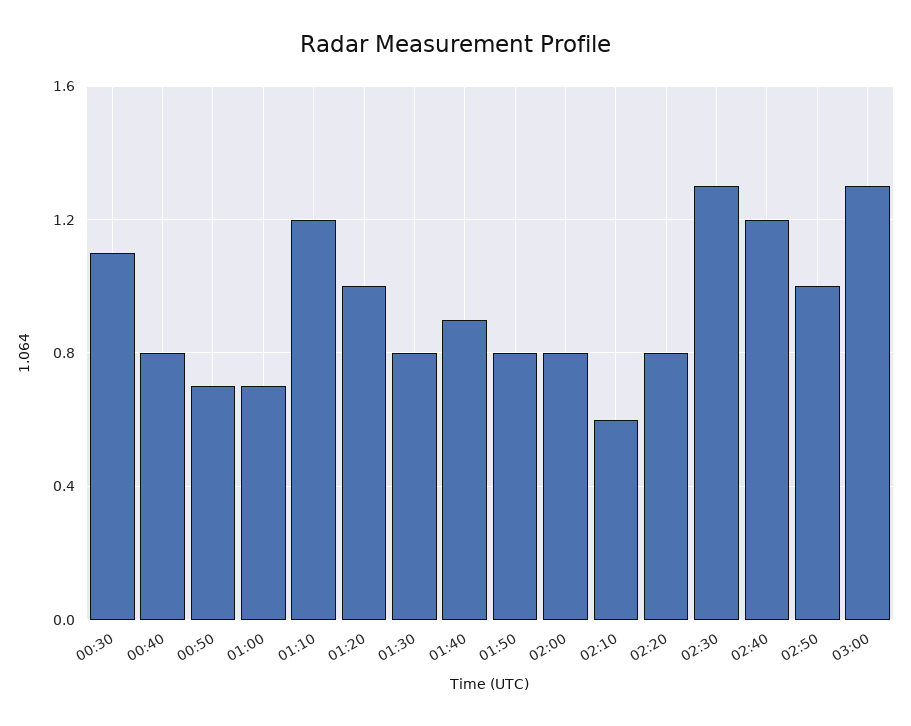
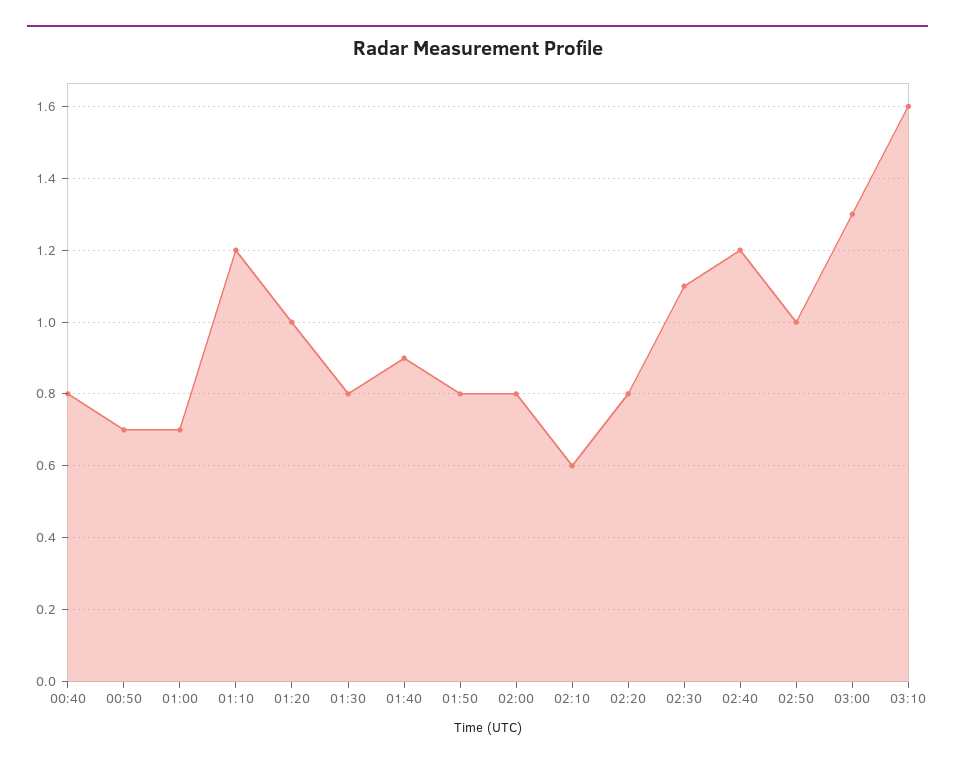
00:30: 1.1 -> none
02:30: 1.3 -> 1.1
03:10: none -> 1.6

